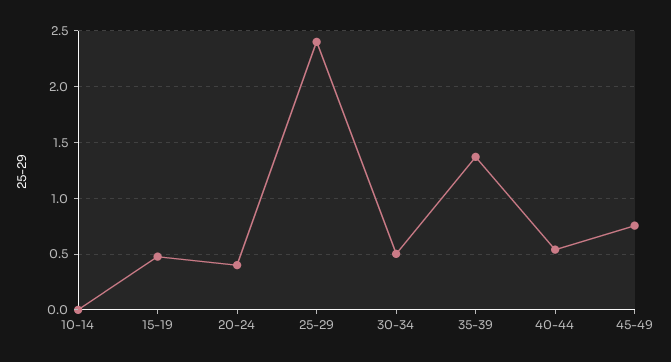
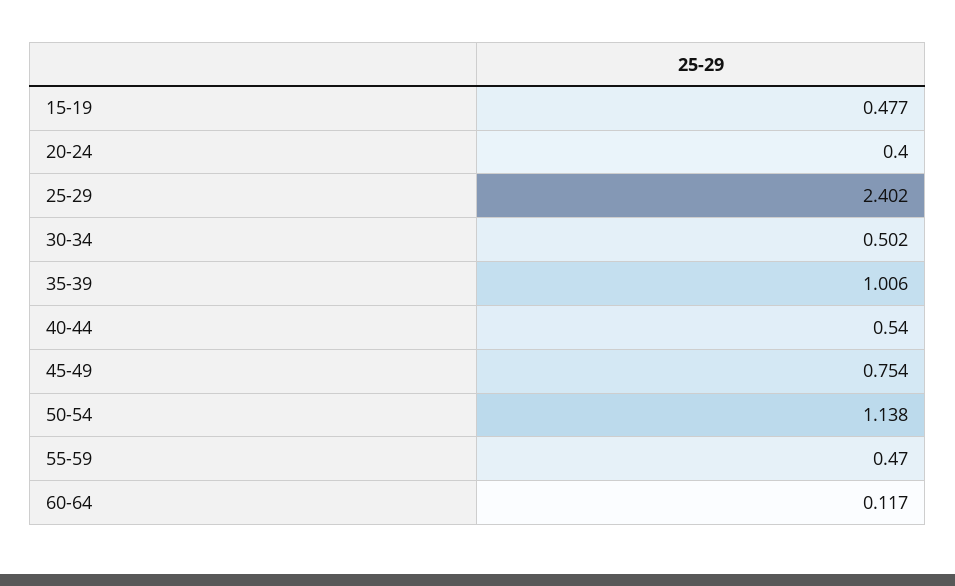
10-14: 0 -> none
35-39: 1.4 -> 1.006
50-54: none -> 1.138
55-59: none -> 0.47
60-64: none -> 0.117

